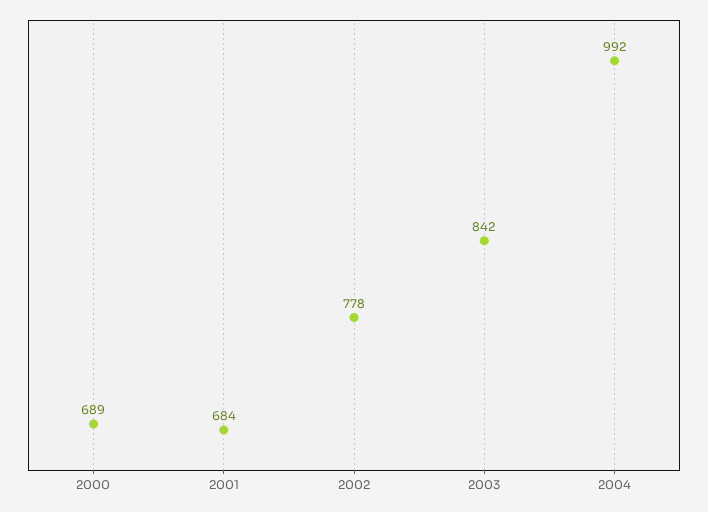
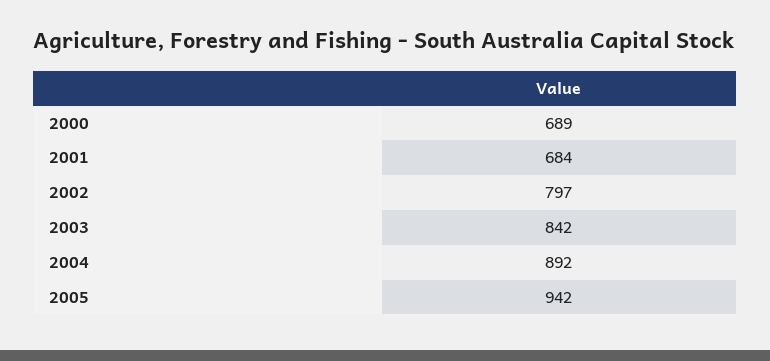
2002: 778 -> 797
2004: 992 -> 892
2005: none -> 942

